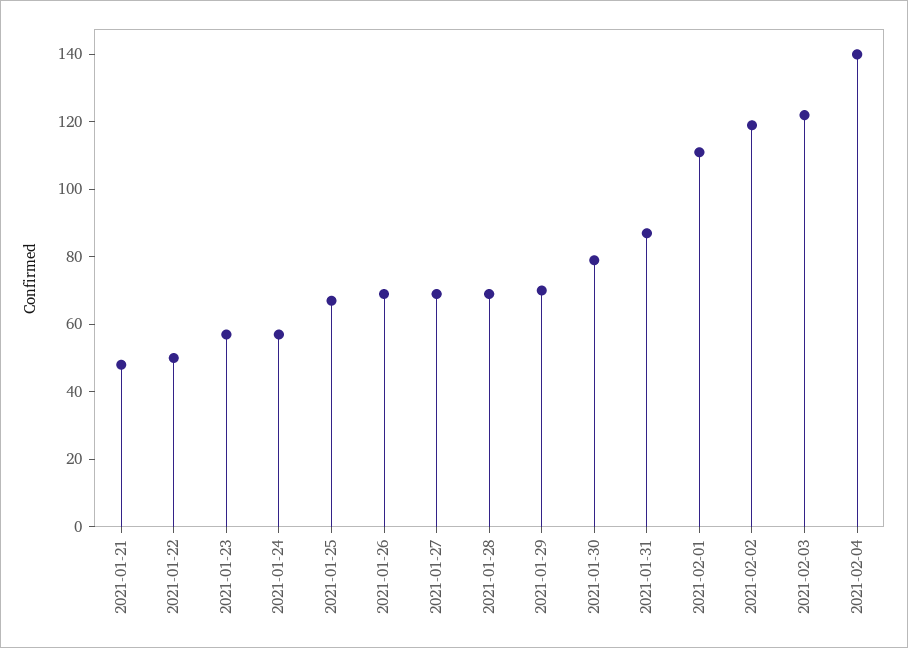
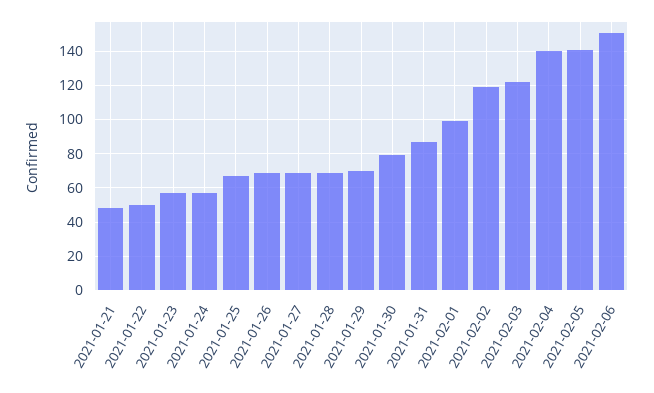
2021-02-01: 110 -> 100
2021-02-05: none -> 140
2021-02-06: none -> 150

